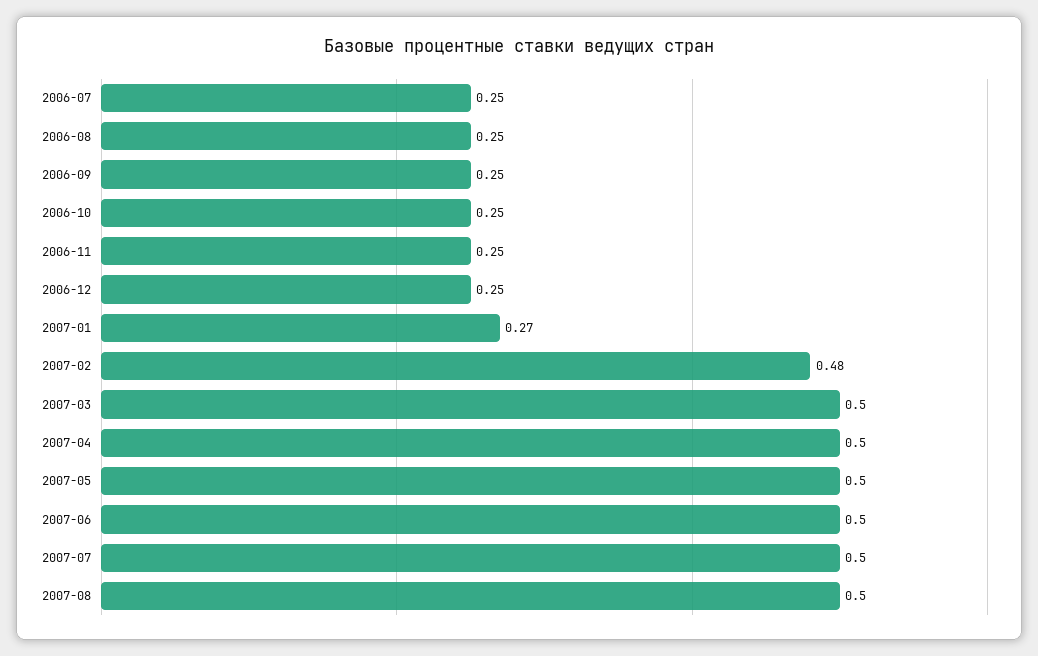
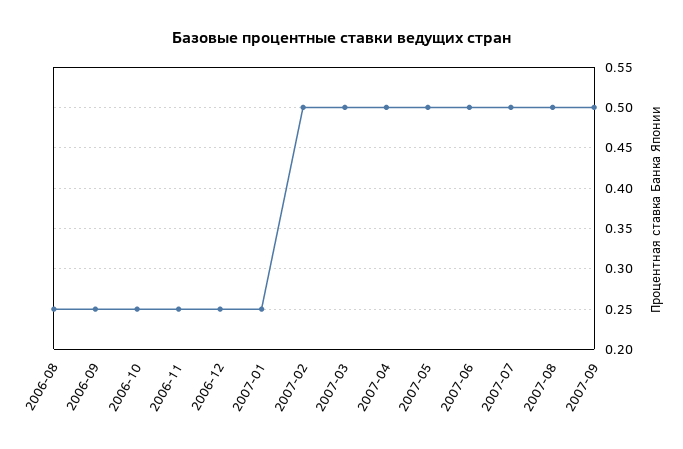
2006-07: 0.25 -> none
2007-01: 0.27 -> 0.25
2007-02: 0.48 -> 0.5
2007-09: none -> 0.5

